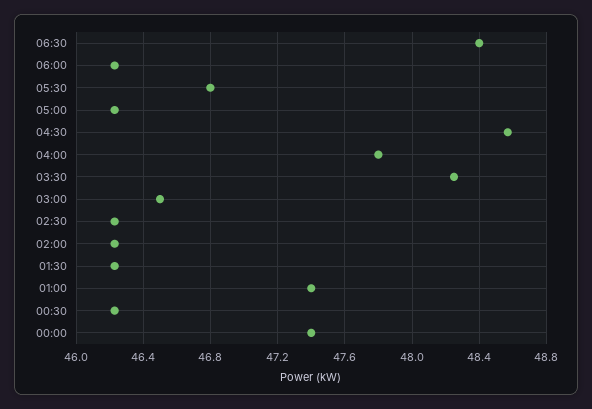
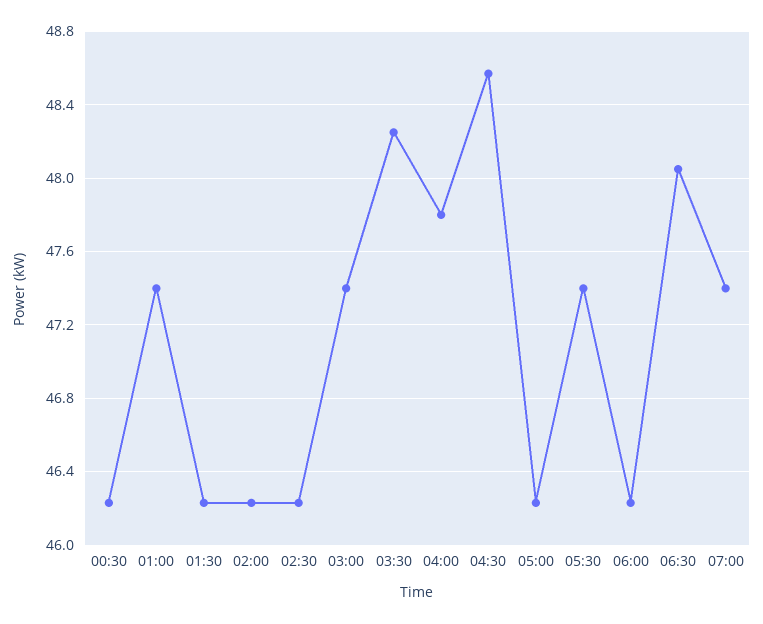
06:30: 48.4 -> 48.05
05:30: 46.8 -> 47.4
03:00: 46.5 -> 47.4
00:00: 47.4 -> none
07:00: none -> 47.4

